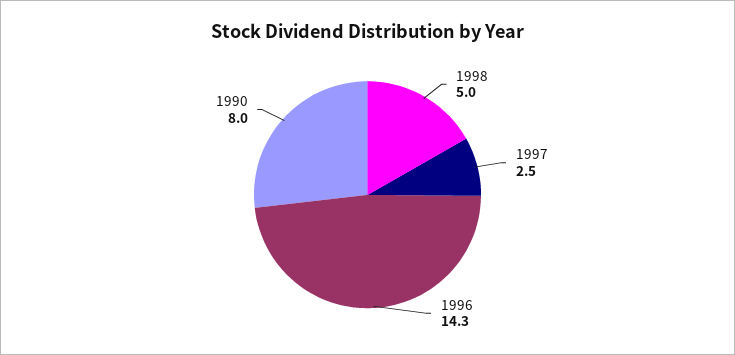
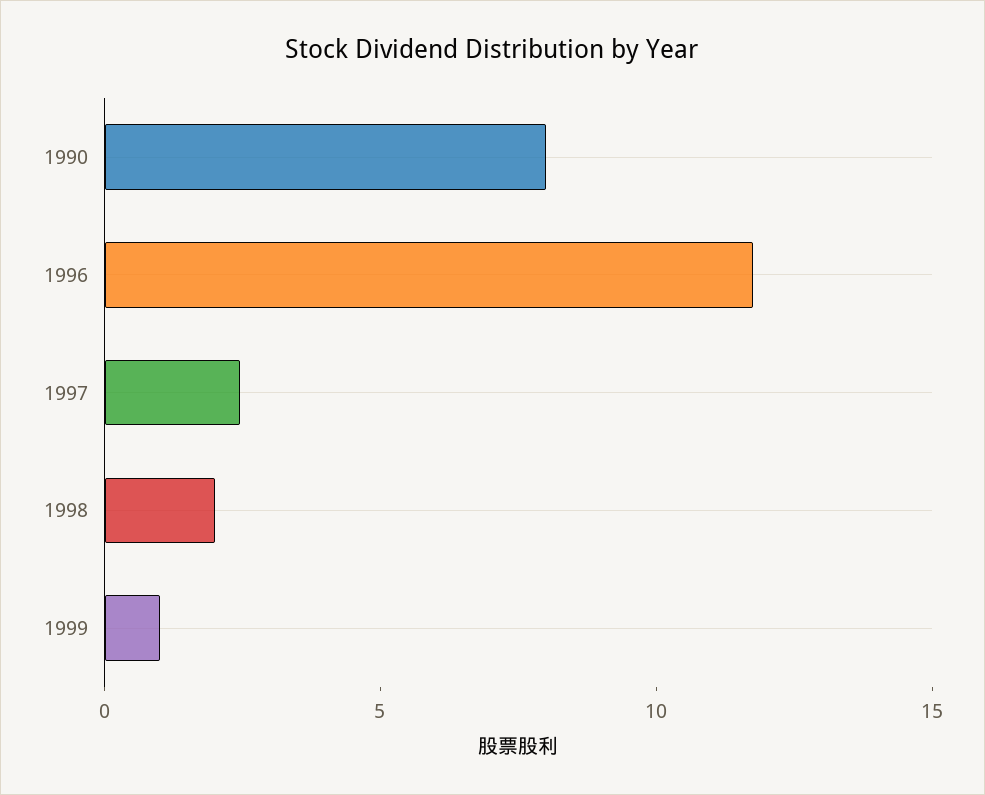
1998: 5 -> 2
1996: 14.3 -> 12
1999: none -> 1

